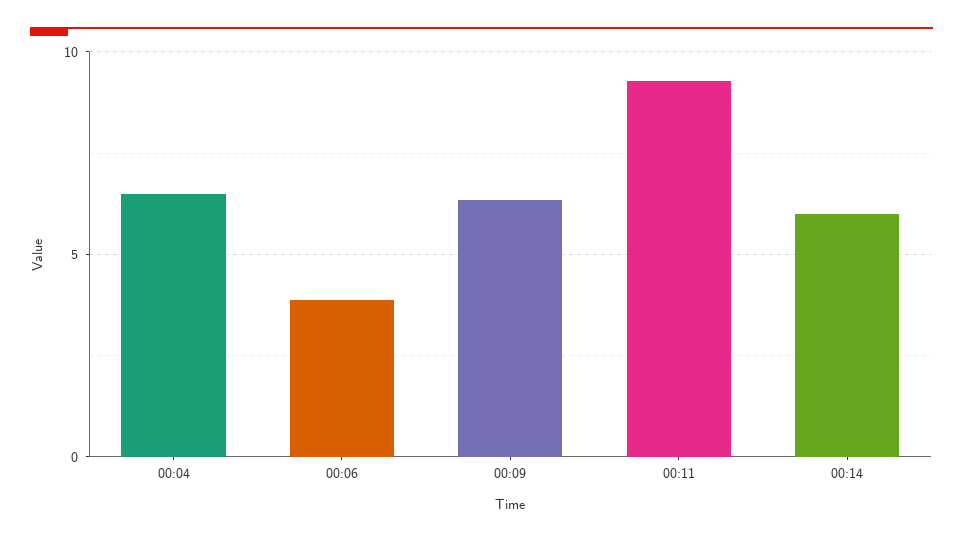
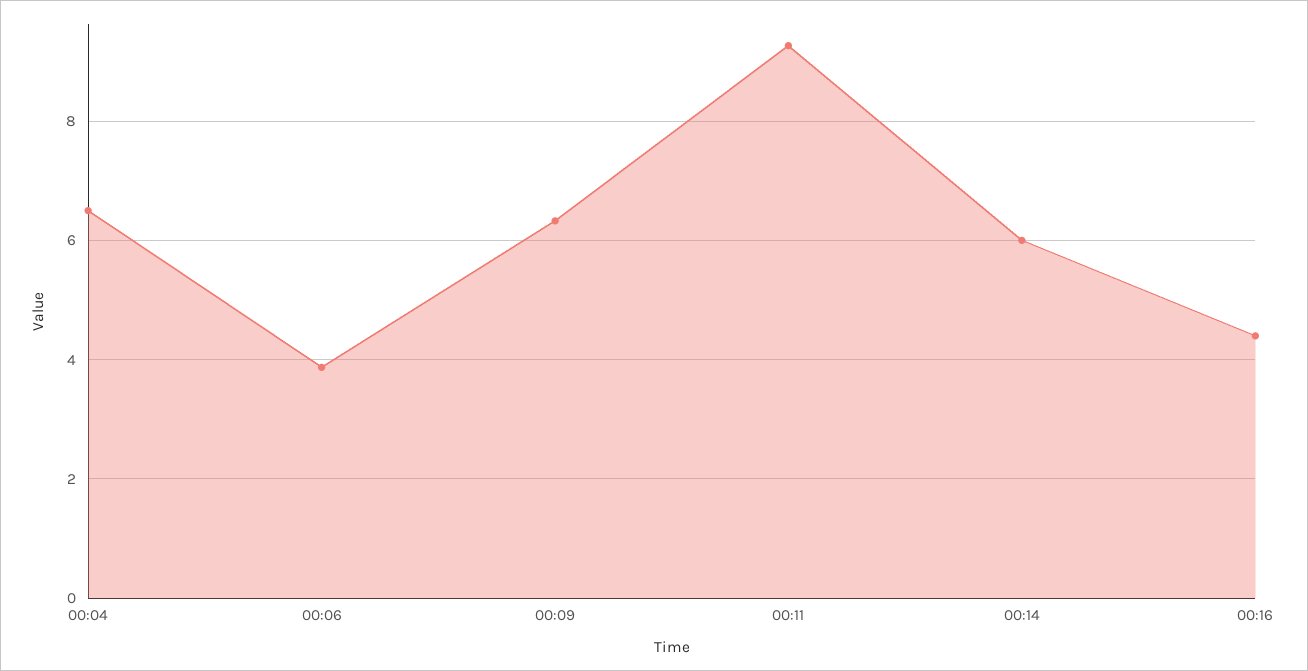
00:16: none -> 4.4

